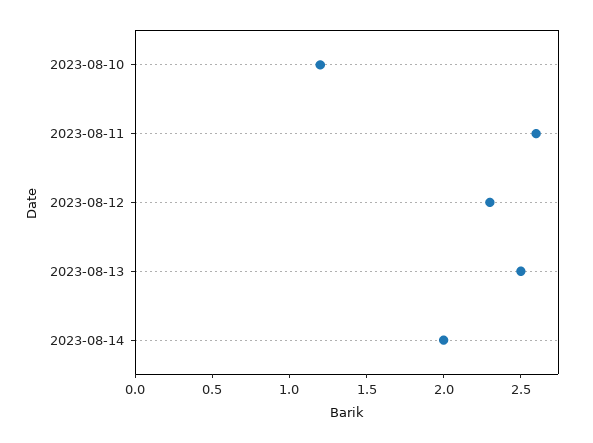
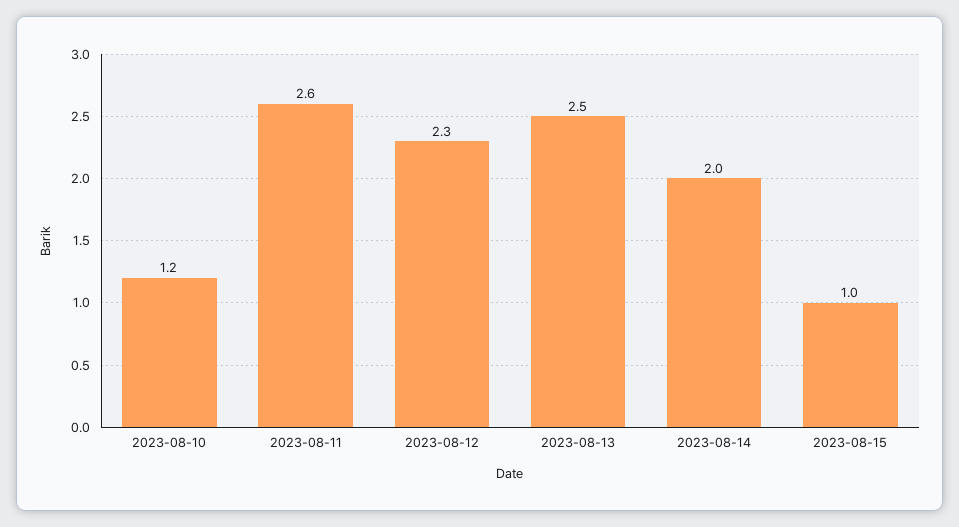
2023-08-15: none -> 1

